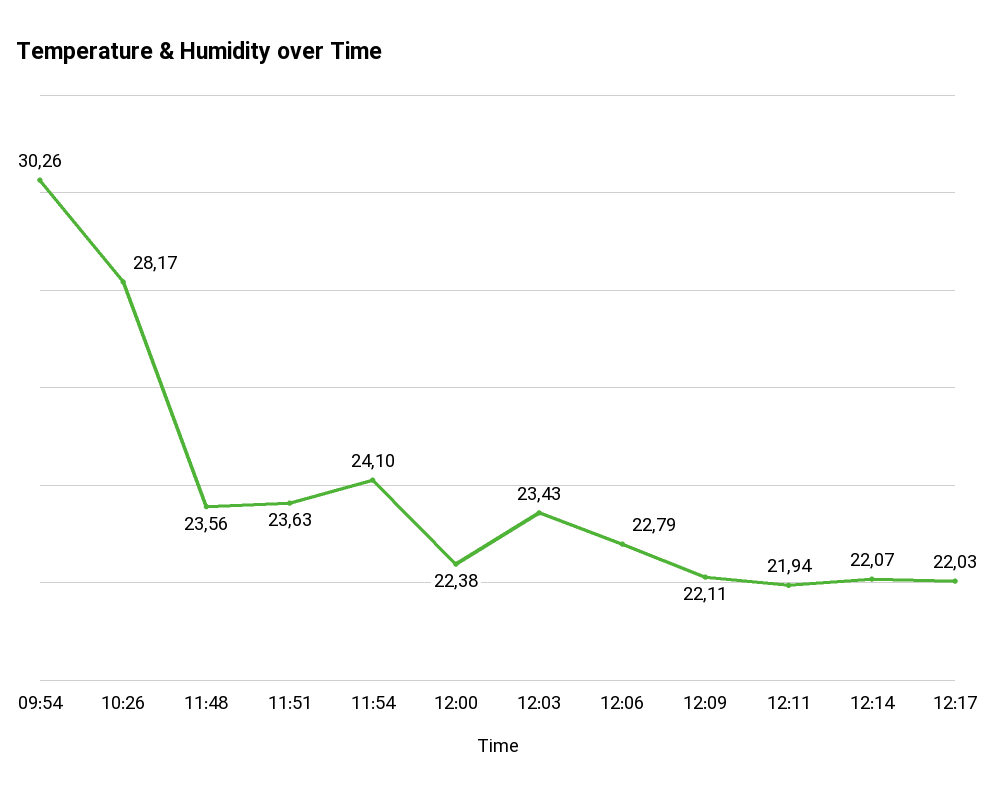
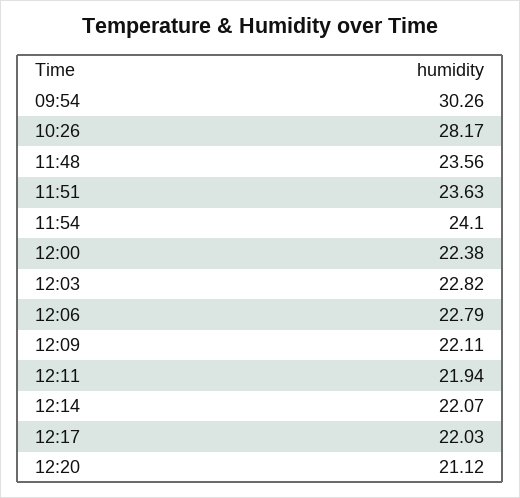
12:03: 23.43 -> 22.82
12:20: none -> 21.12

